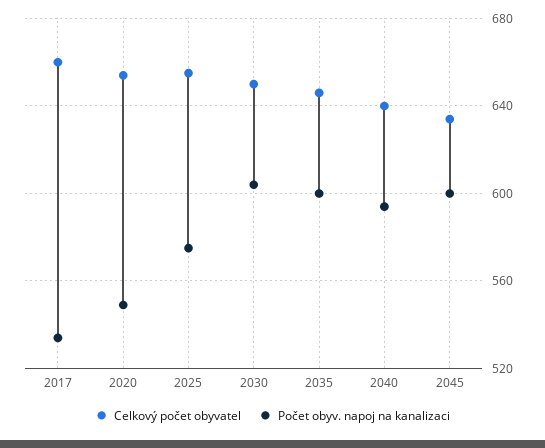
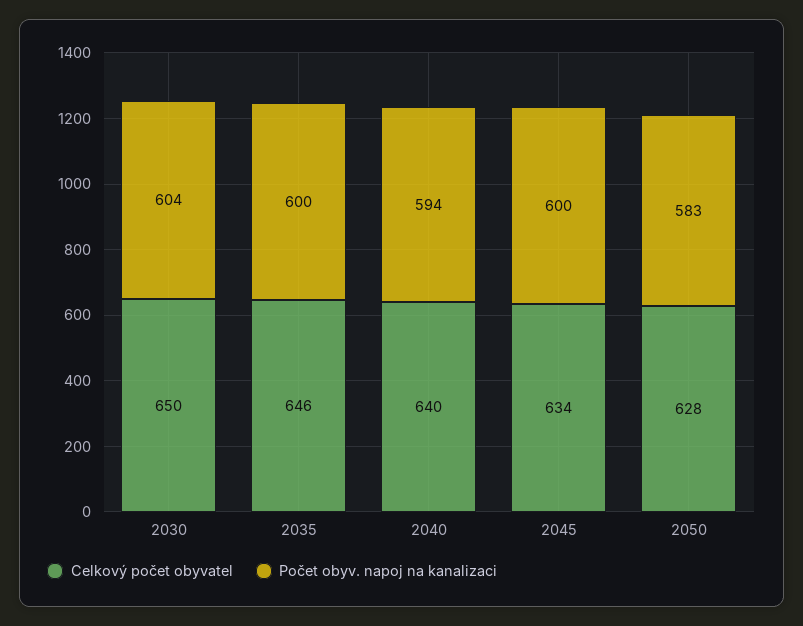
Celkový počet obyvatel, 2017: 660 -> none
Počet obyv. napoj na kanalizaci, 2017: 535 -> none
Celkový počet obyvatel, 2020: 655 -> none
Počet obyv. napoj na kanalizaci, 2020: 550 -> none
Celkový počet obyvatel, 2025: 655 -> none
Počet obyv. napoj na kanalizaci, 2025: 575 -> none
Celkový počet obyvatel, 2050: none -> 628
Počet obyv. napoj na kanalizaci, 2050: none -> 583

